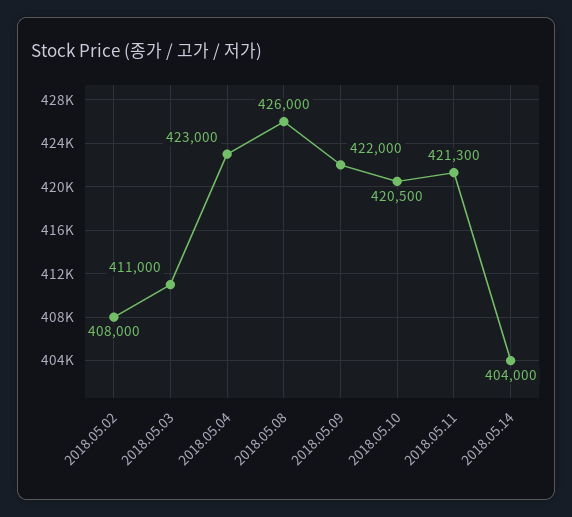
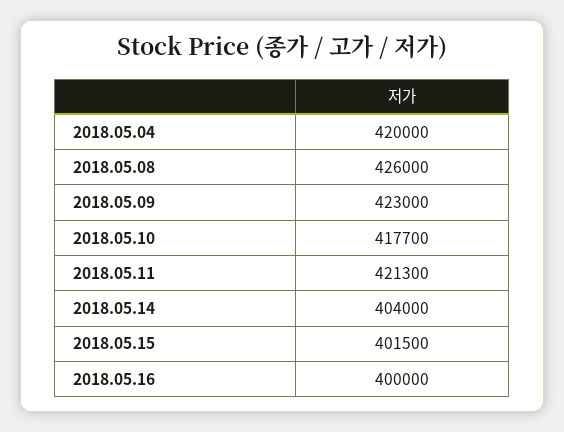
2018.05.02: 408000 -> none
2018.05.03: 411000 -> none
2018.05.04: 423000 -> 420000
2018.05.09: 422000 -> 423000
2018.05.10: 420500 -> 417700
2018.05.15: none -> 401500
2018.05.16: none -> 400000

